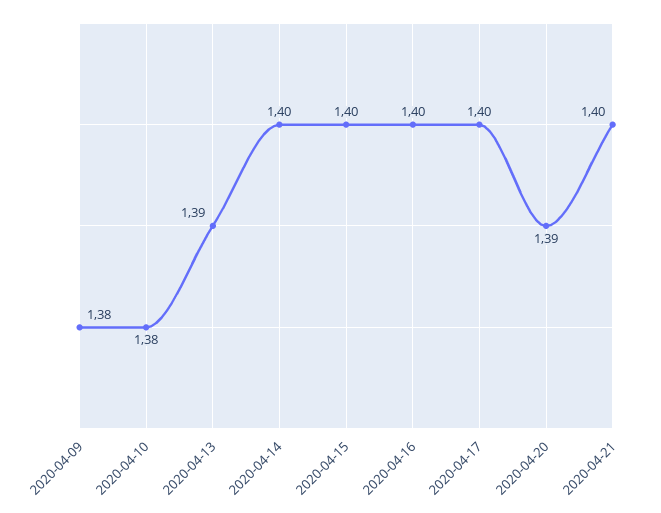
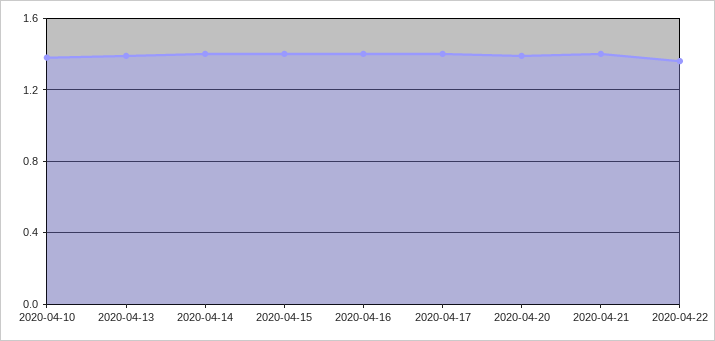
2020-04-09: 1.38 -> none
2020-04-22: none -> 1.35

